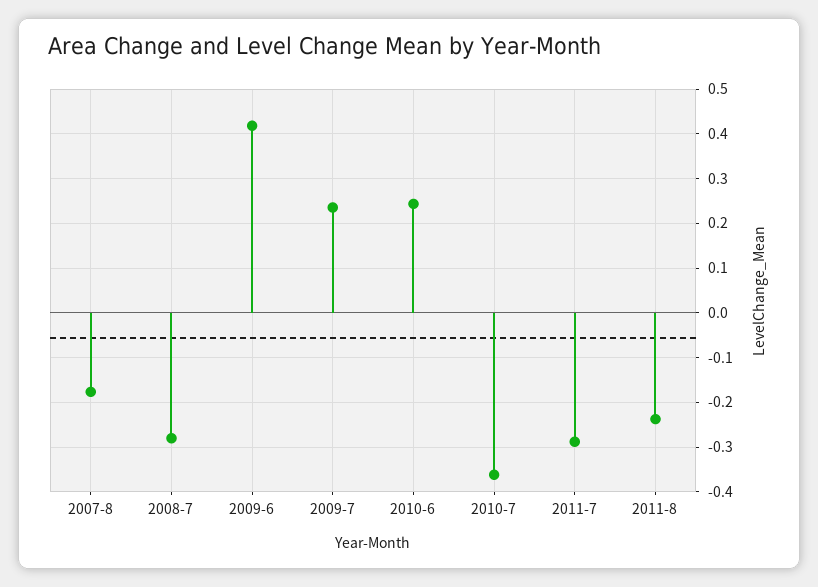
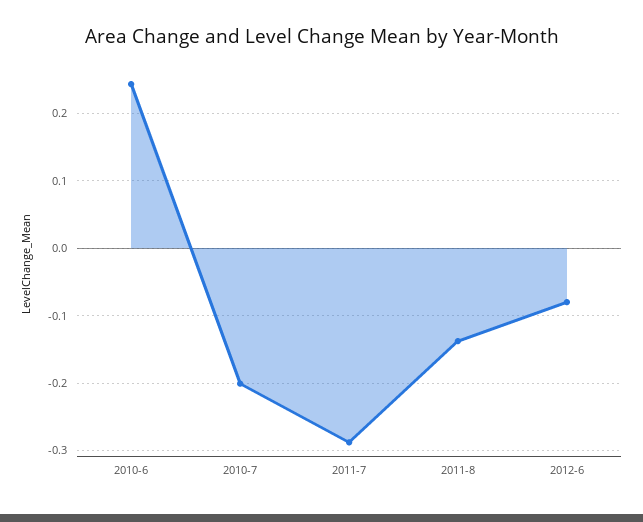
2007-8: -0.18 -> none
2008-7: -0.28 -> none
2009-6: 0.42 -> none
2009-7: 0.24 -> none
2010-7: -0.36 -> -0.2
2011-8: -0.24 -> -0.14
2012-6: none -> -0.08

